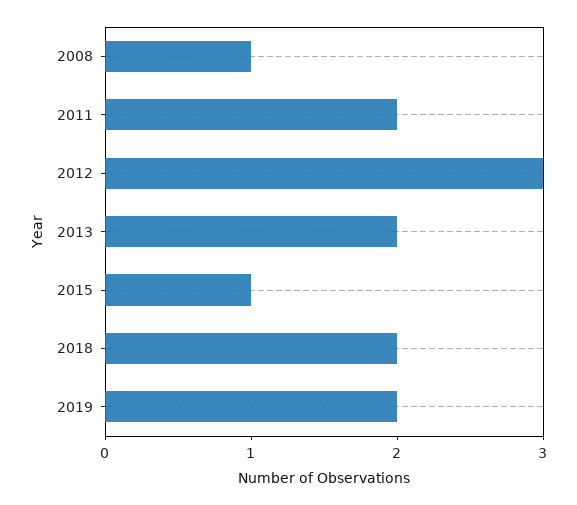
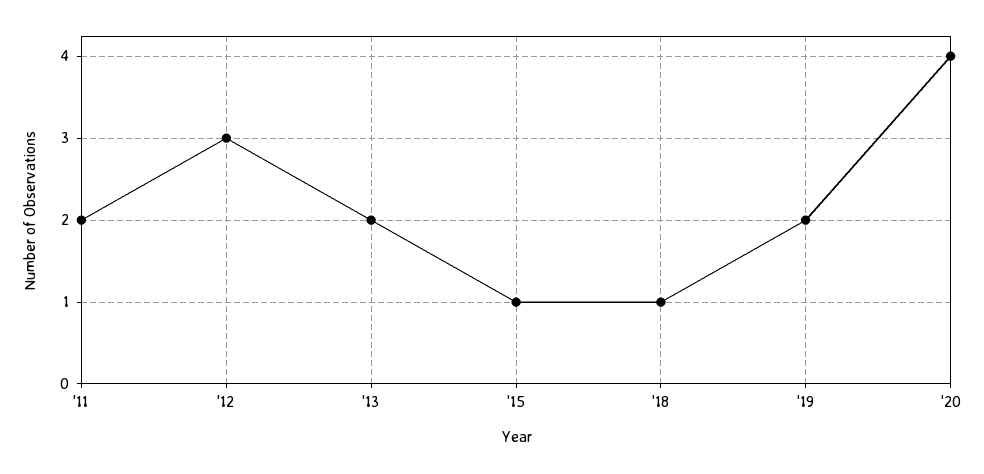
2008: 1 -> none
2018: 2 -> 1
'20: none -> 4

